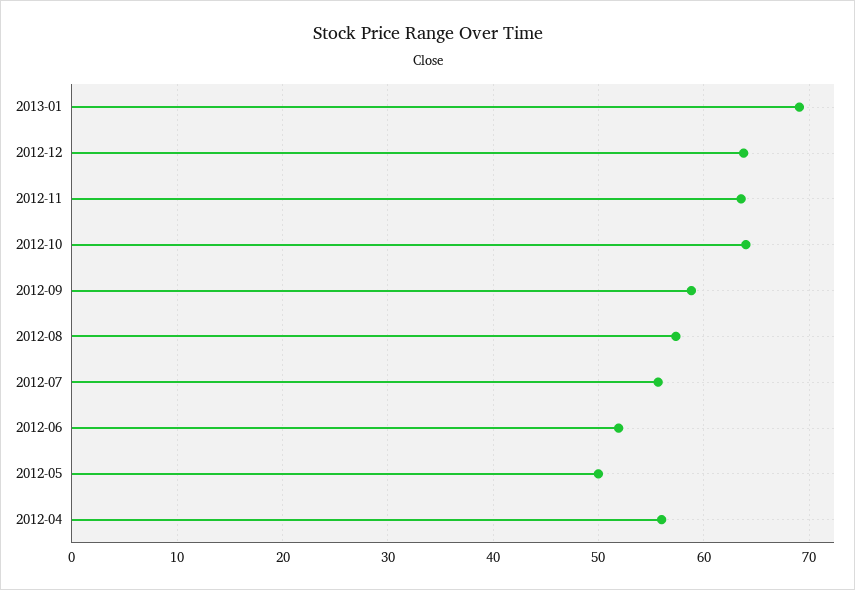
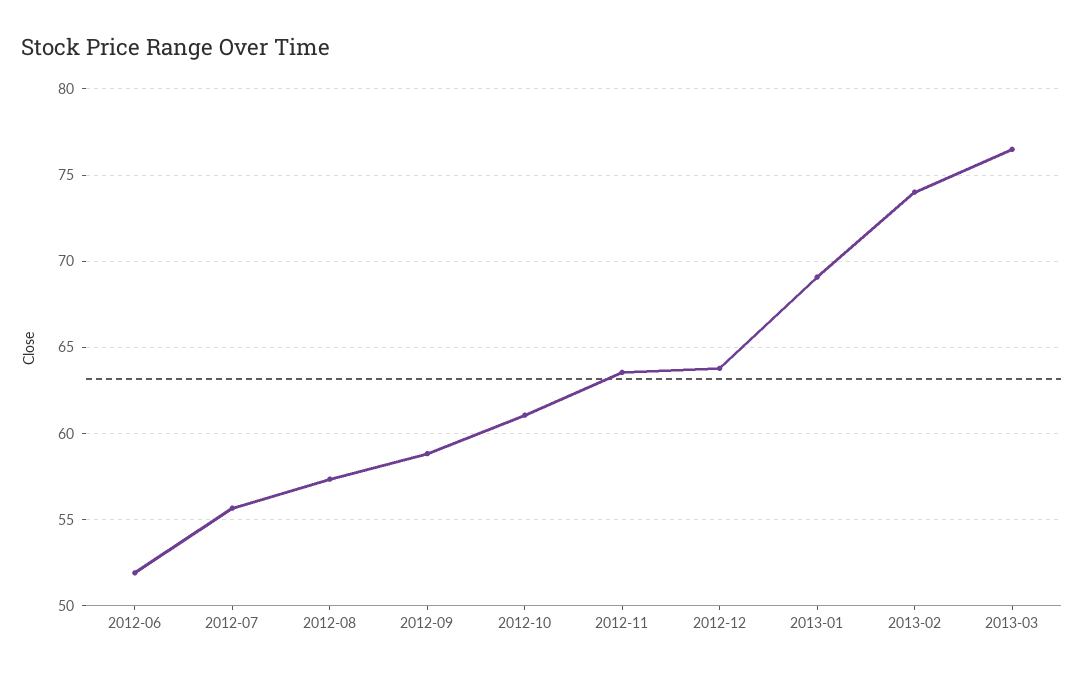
2012-10: 64 -> 61
2012-05: 50 -> none
2012-04: 56 -> none
2013-02: none -> 74
2013-03: none -> 76.5

